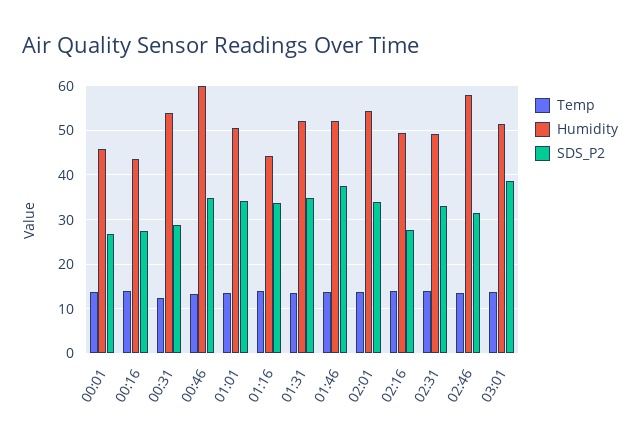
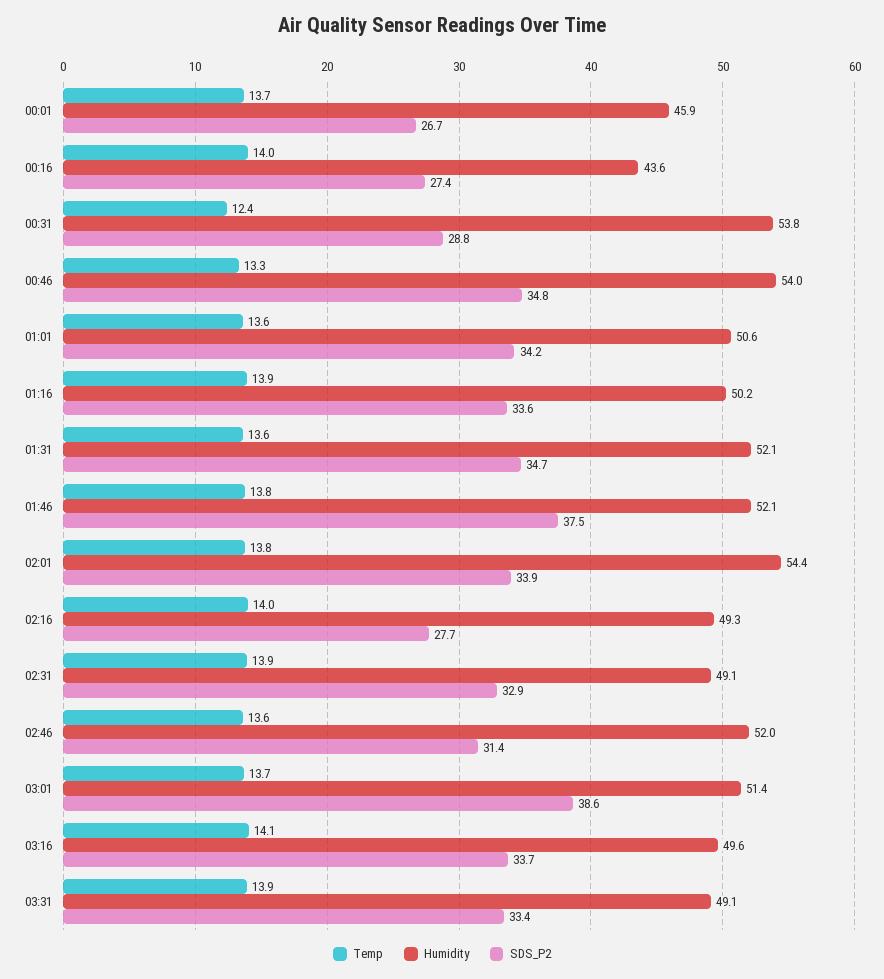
Humidity, 00:46: 60 -> 54
Humidity, 01:16: 44 -> 50.2
Humidity, 02:46: 58 -> 52
Temp, 03:16: none -> 14.1
Humidity, 03:16: none -> 49.6
SDS_P2, 03:16: none -> 33.7
Temp, 03:31: none -> 13.9
Humidity, 03:31: none -> 49.1
SDS_P2, 03:31: none -> 33.4

